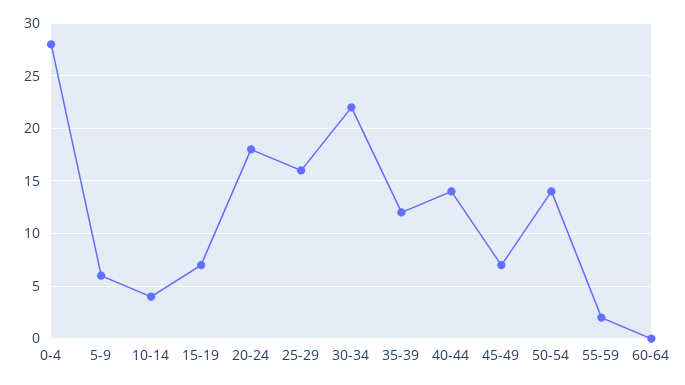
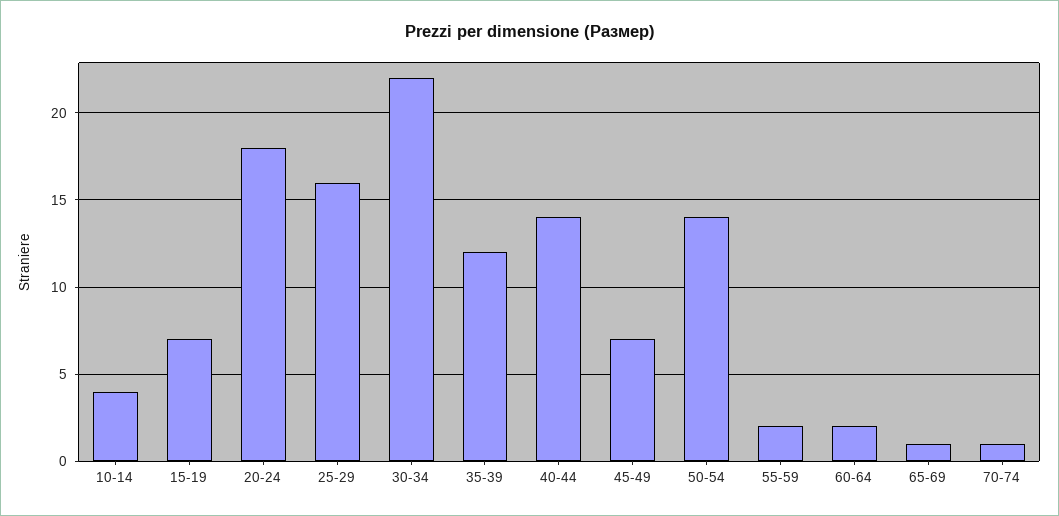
0-4: 28 -> none
5-9: 6 -> none
60-64: 0 -> 2
65-69: none -> 1
70-74: none -> 1

